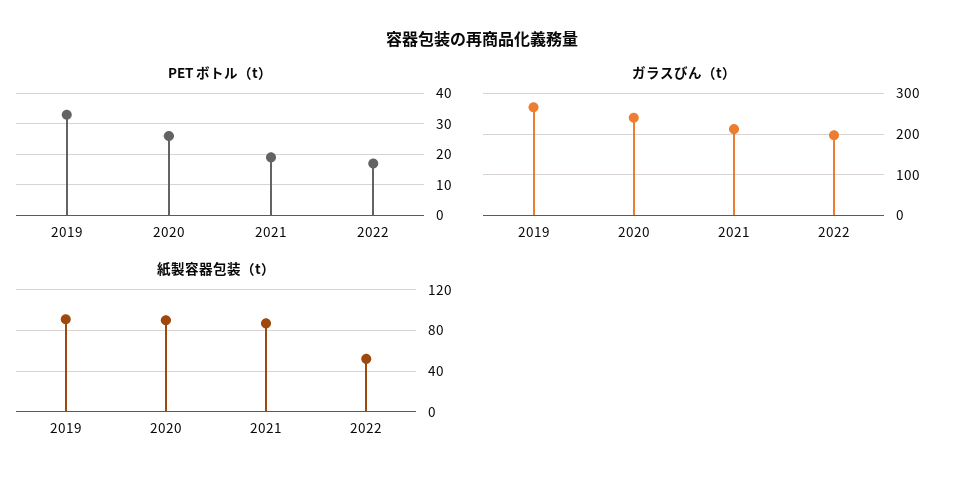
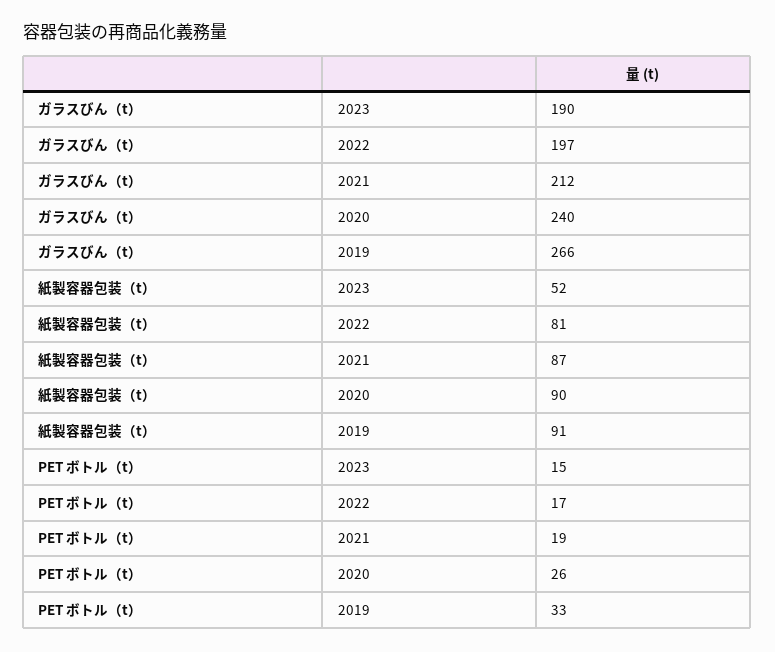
紙製容器包装（t）, 2022: 50 -> 81
ガラスびん（t）, 2023: none -> 190
紙製容器包装（t）, 2023: none -> 52
PET ボトル（t）, 2023: none -> 15

